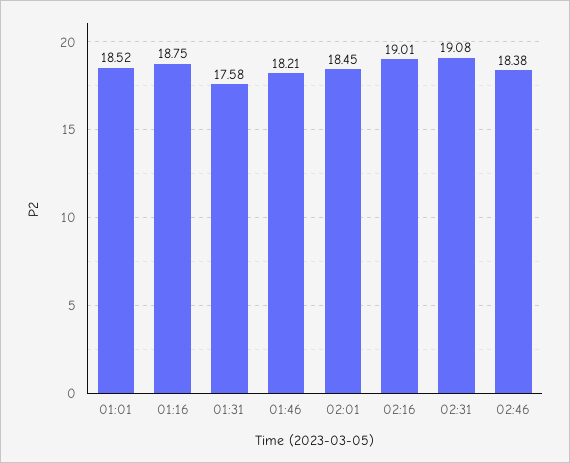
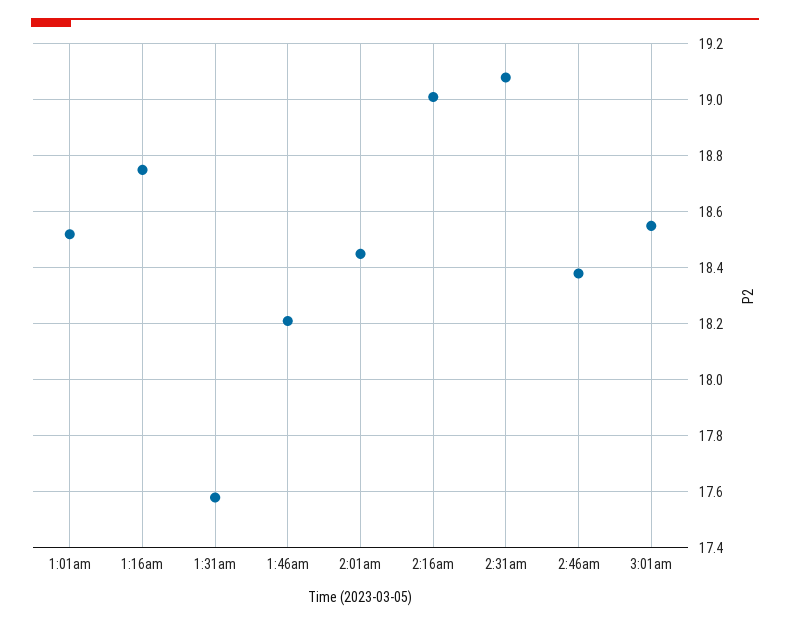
3:01am: none -> 18.55

